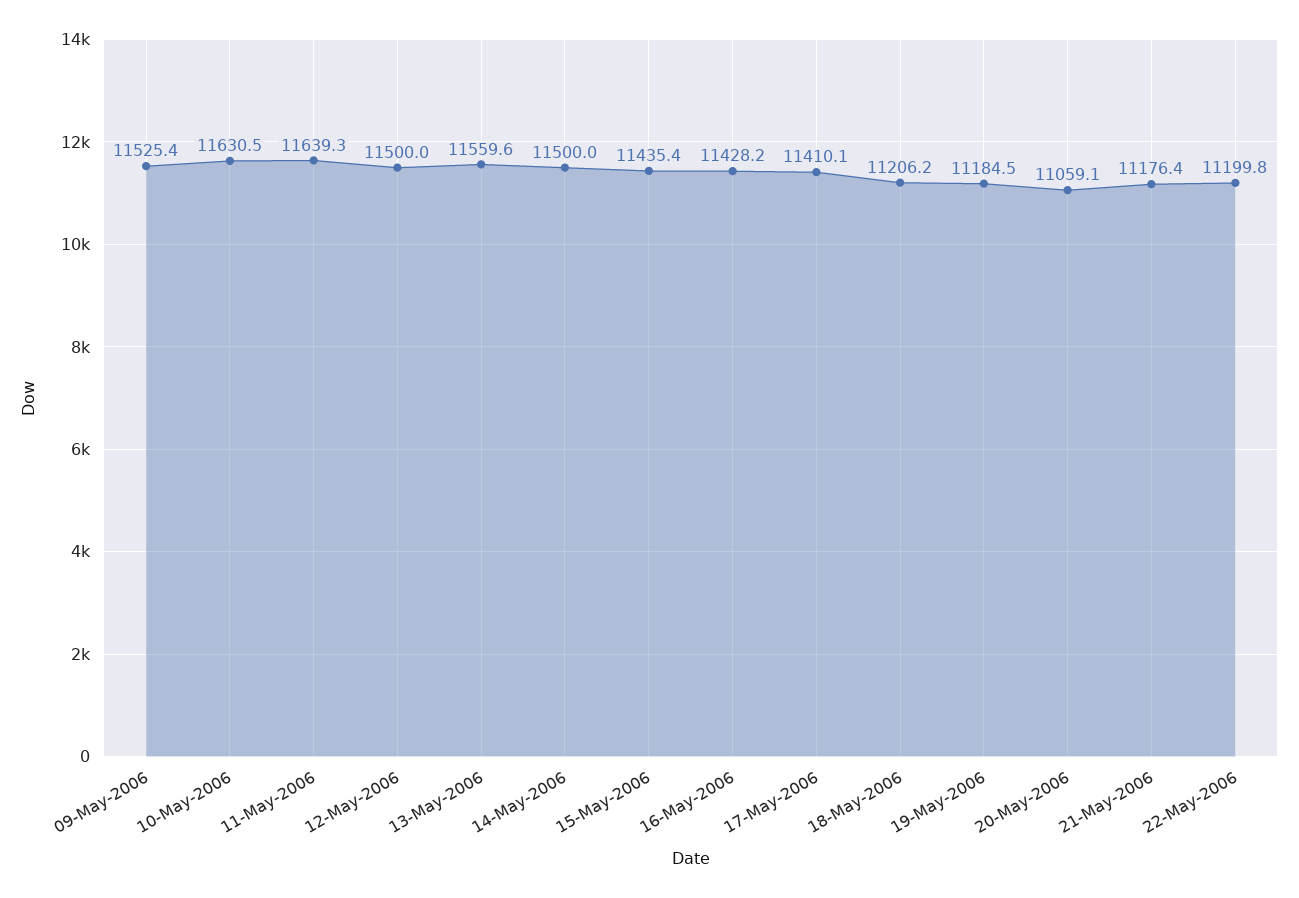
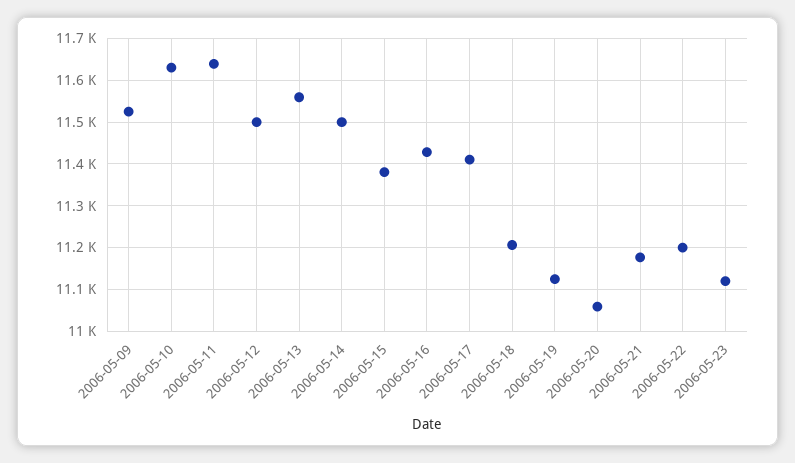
15-May-2006: 11435.4 -> 11380
19-May-2006: 11184.5 -> 11120
2006-05-23: none -> 11120

